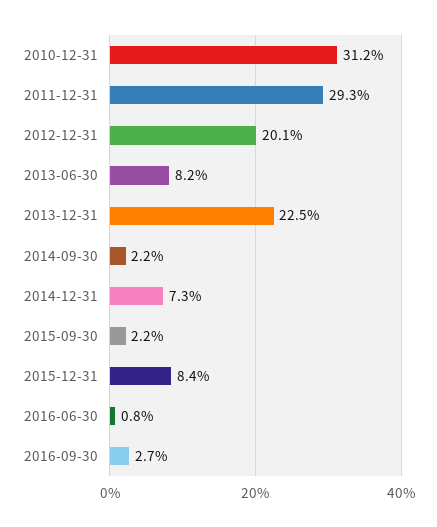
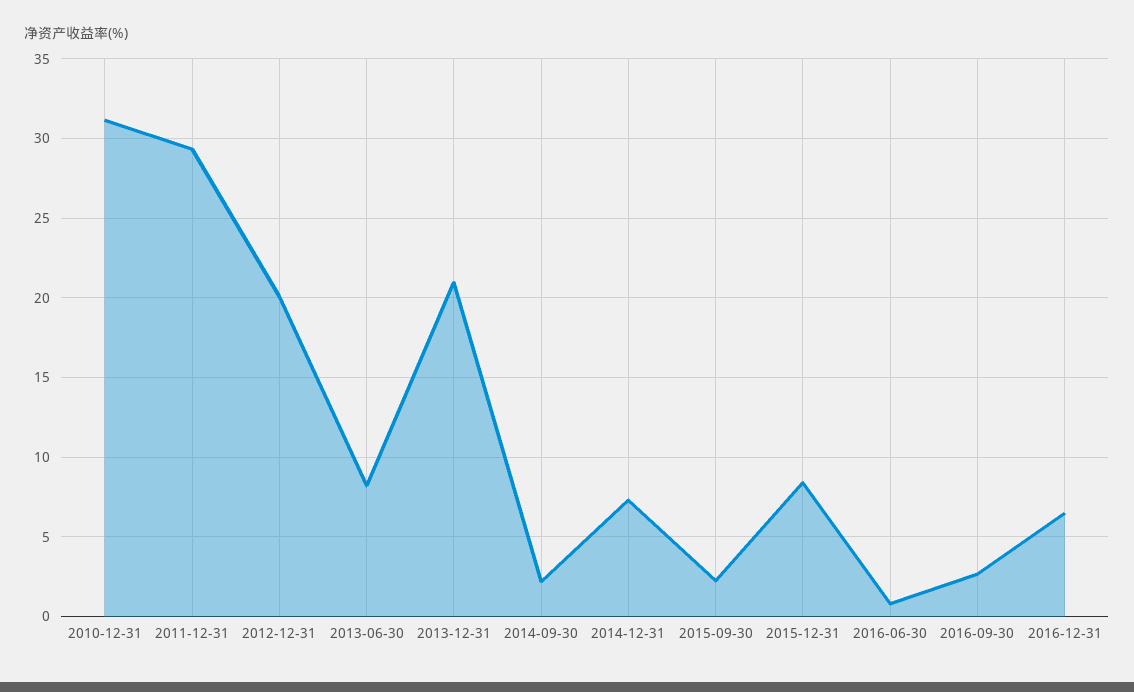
2013-12-31: 22.5 -> 21
2016-12-31: none -> 6.5

